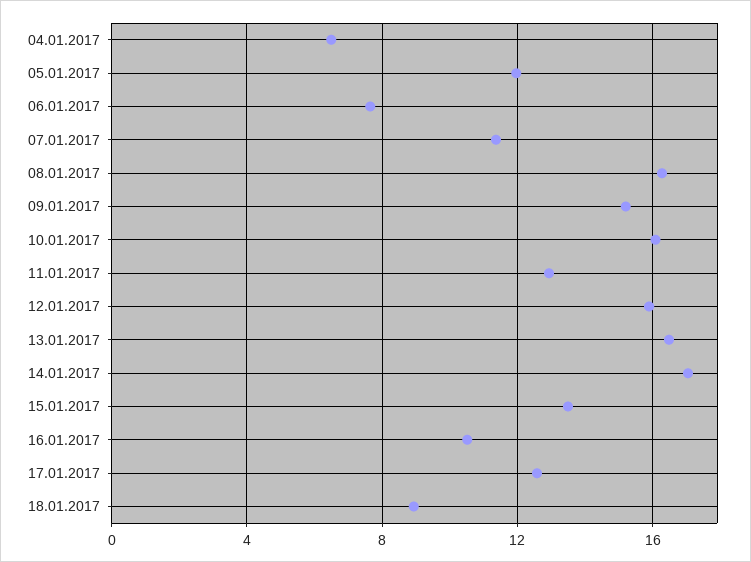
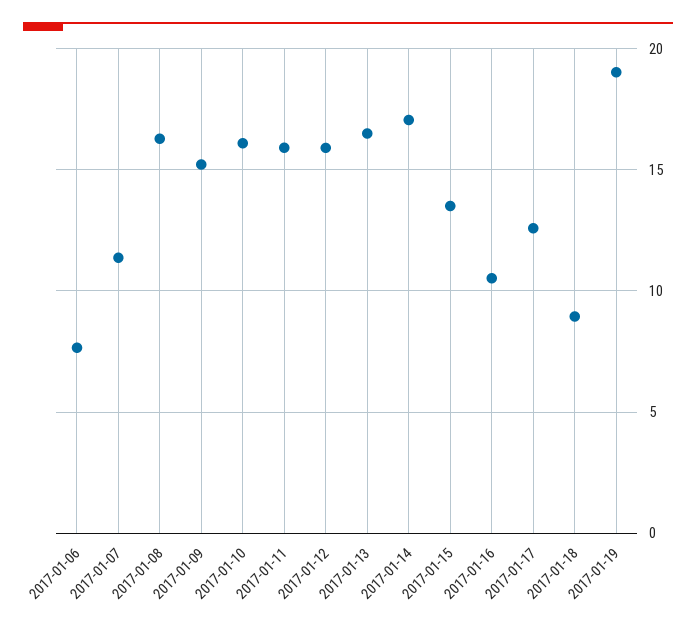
04.01.2017: 6.5 -> none
05.01.2017: 12 -> none
11.01.2017: 13 -> 16
2017-01-19: none -> 19

